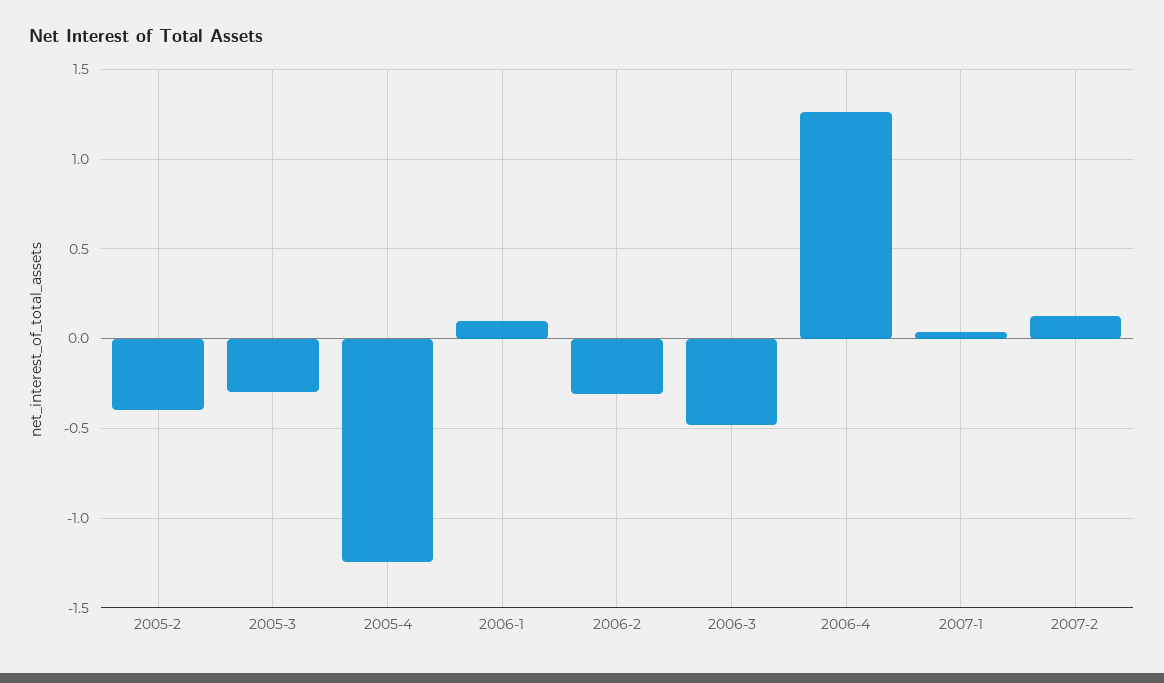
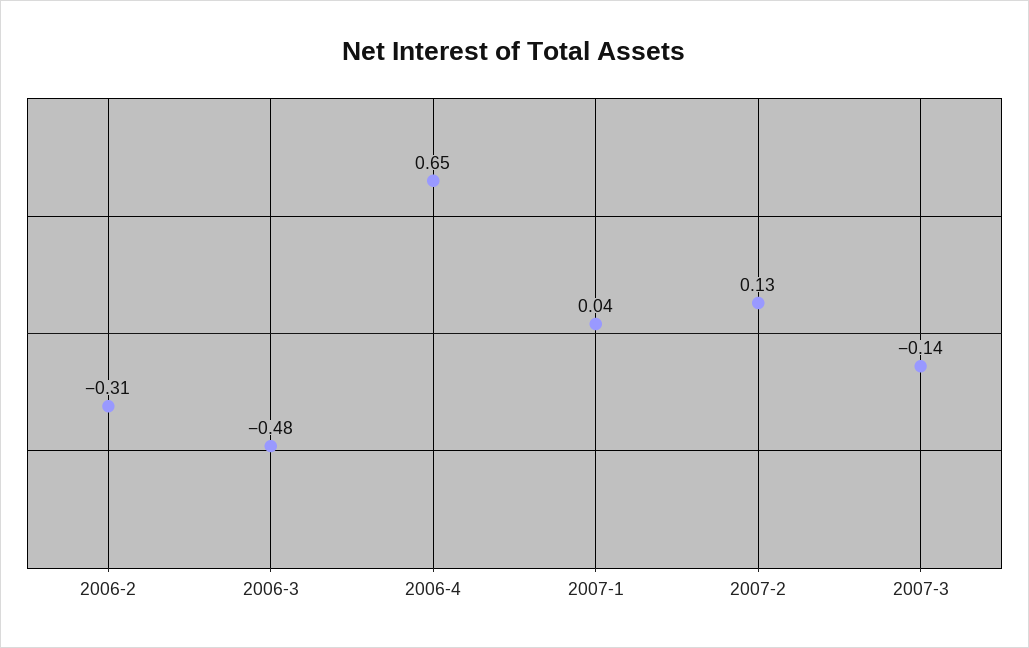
2005-2: -0.4 -> none
2005-3: -0.3 -> none
2005-4: -1.25 -> none
2006-1: 0.1 -> none
2006-4: 1.25 -> 0.65
2007-3: none -> -0.14

